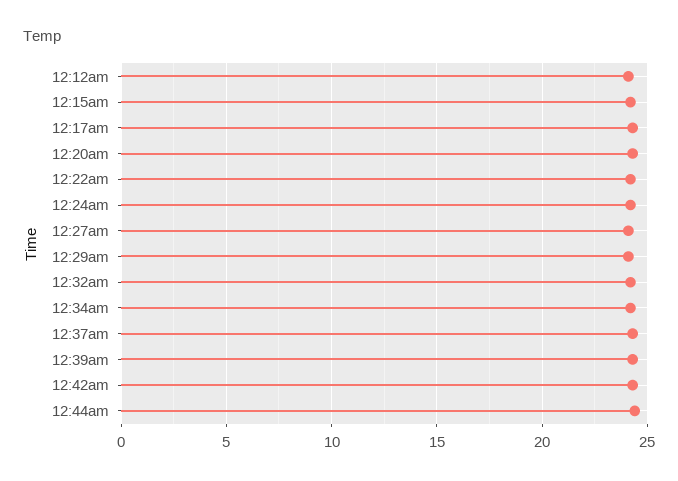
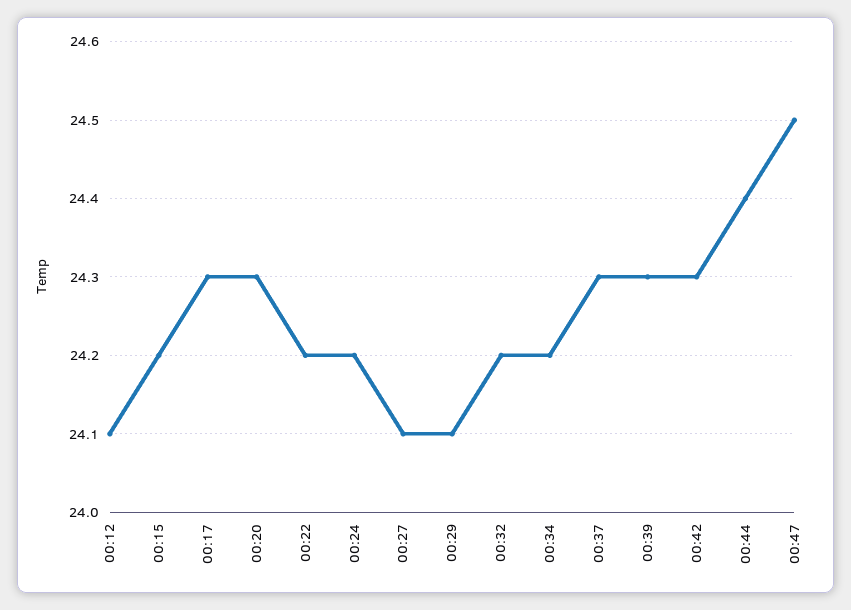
00:47: none -> 24.5

